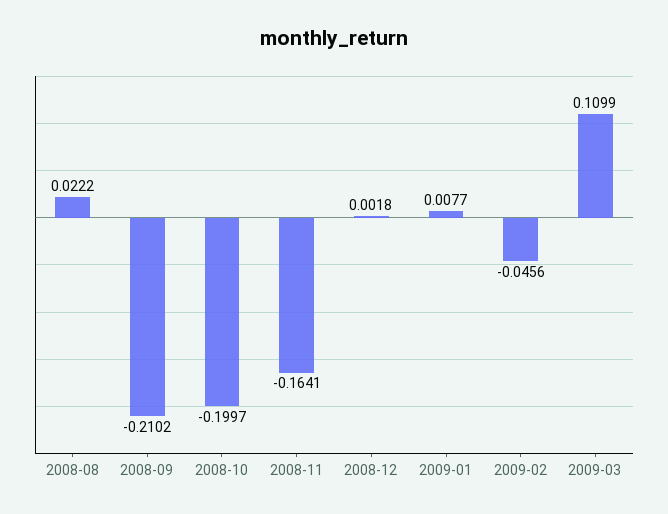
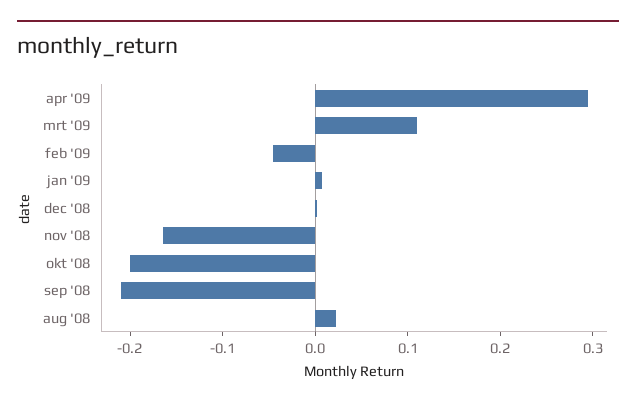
apr '09: none -> 0.3

